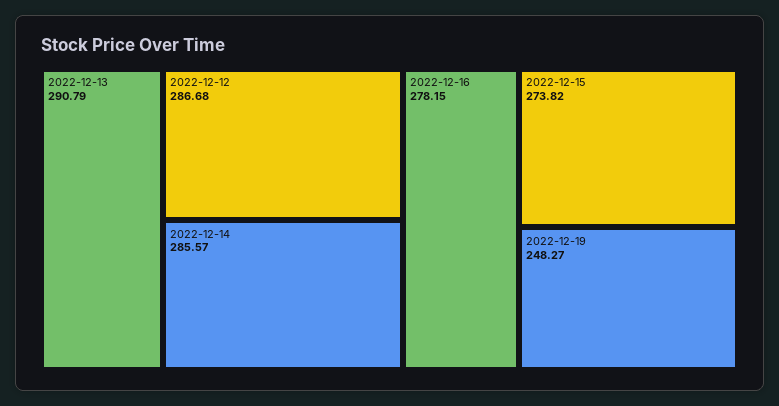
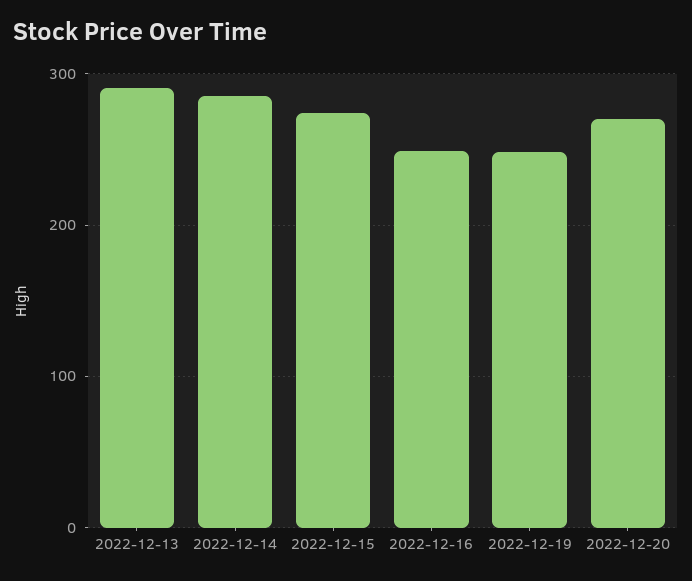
2022-12-12: 286.68 -> none
2022-12-16: 278.15 -> 250
2022-12-20: none -> 270

